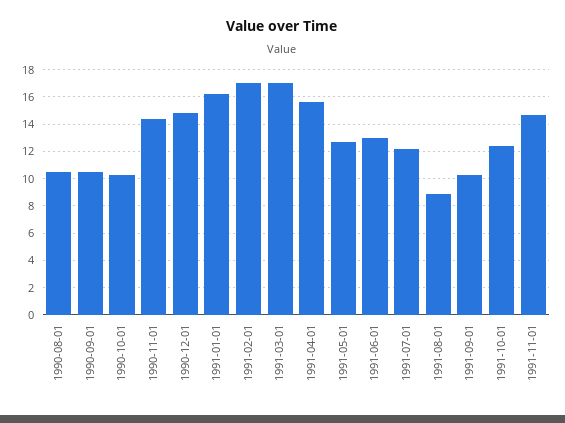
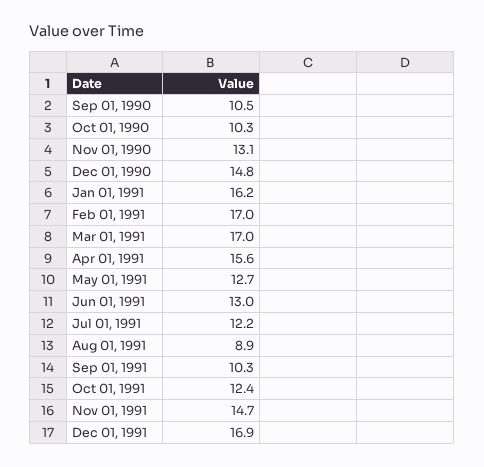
1990-08-01: 10.5 -> none
1990-11-01: 14.5 -> 13.1
Dec 01, 1991: none -> 16.9

